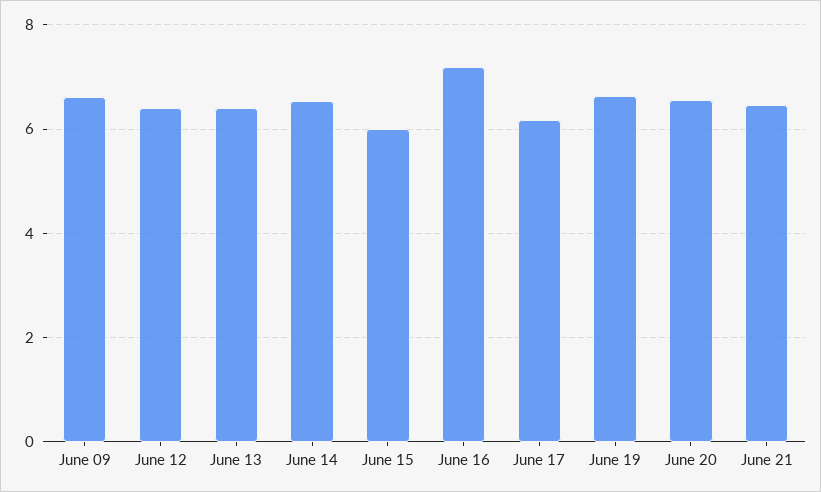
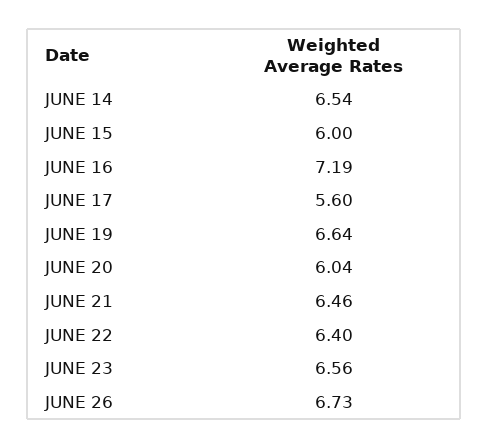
June 09: 6.6 -> none
June 12: 6.4 -> none
June 13: 6.4 -> none
June 17: 6.2 -> 5.6
June 20: 6.6 -> 6.04
JUNE 22: none -> 6.4
JUNE 23: none -> 6.56
JUNE 26: none -> 6.73

